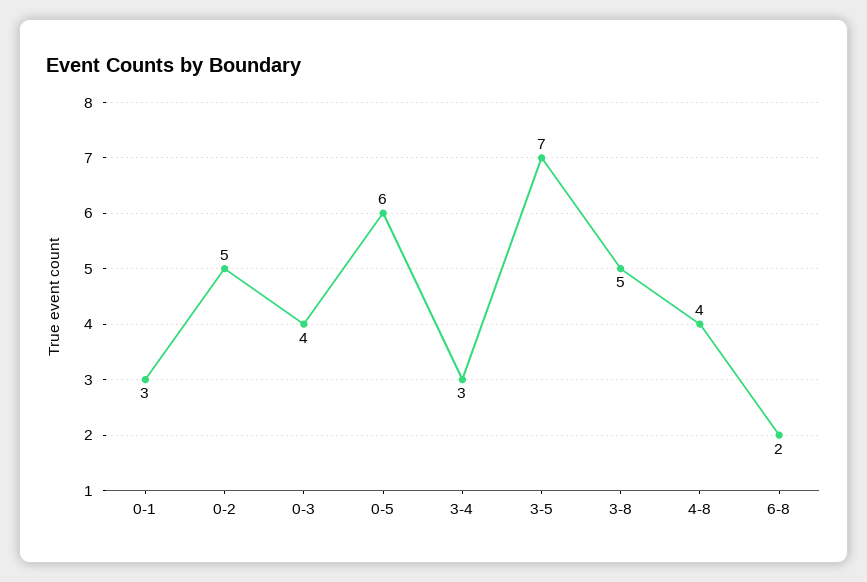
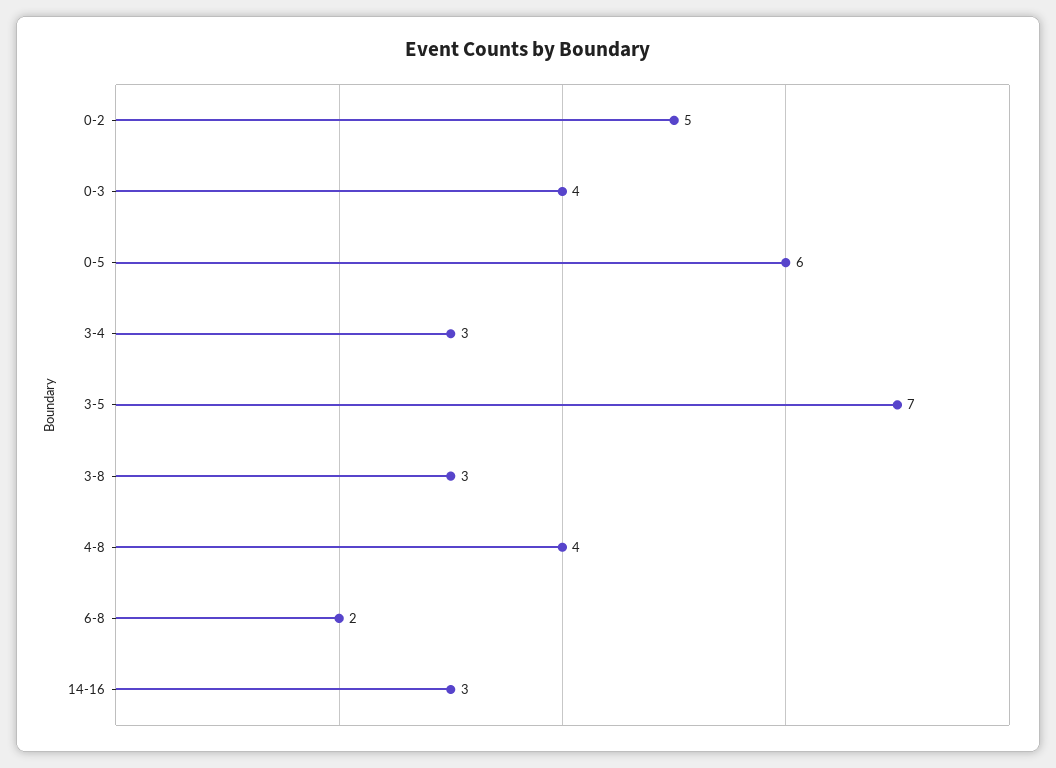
0-1: 3 -> none
3-8: 5 -> 3
14-16: none -> 3

